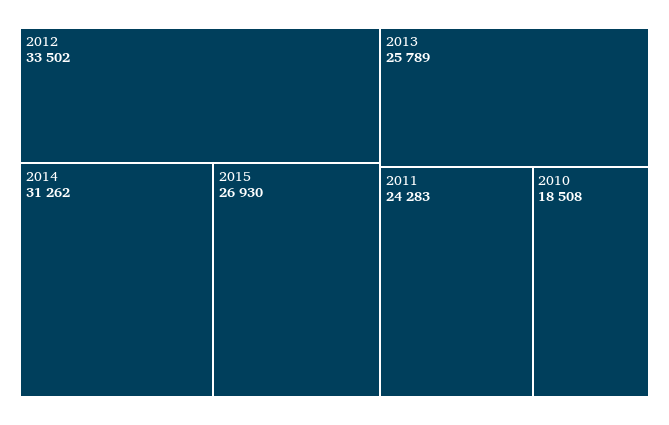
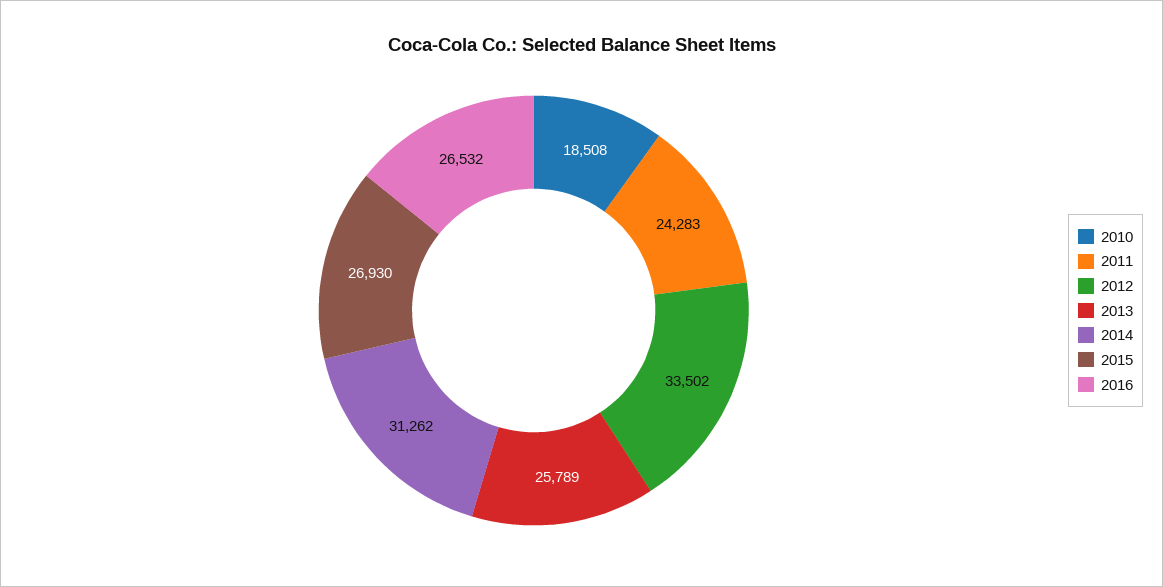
2016: none -> 26532

